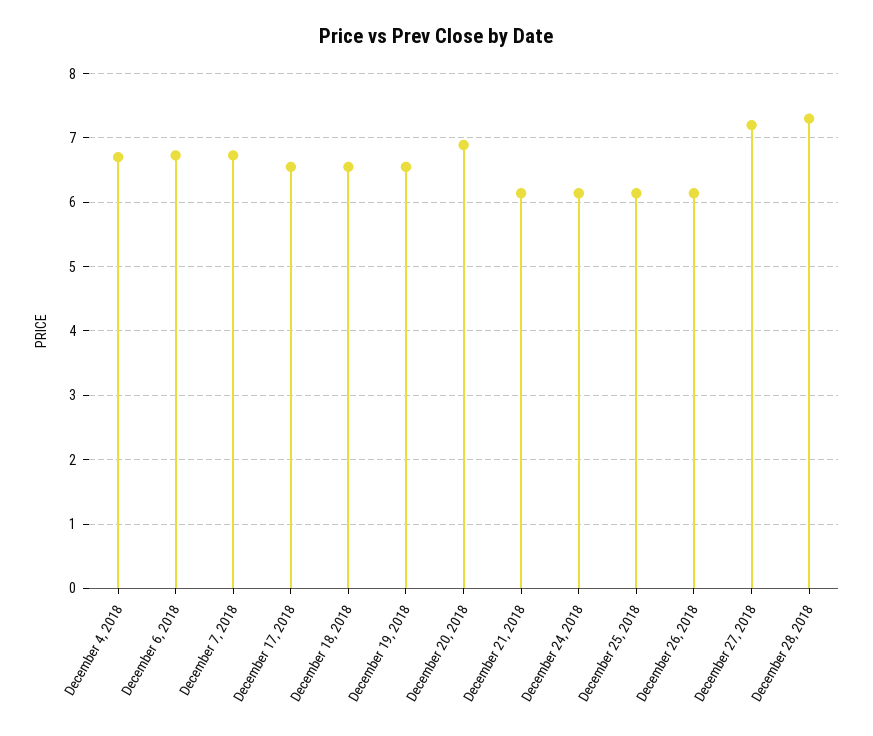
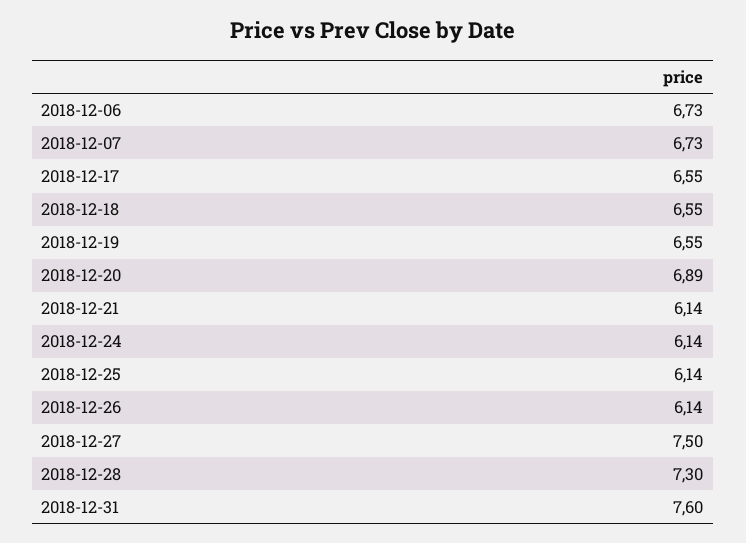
December 4, 2018: 6.7 -> none
December 27, 2018: 7.2 -> 7.5
2018-12-31: none -> 7.6

